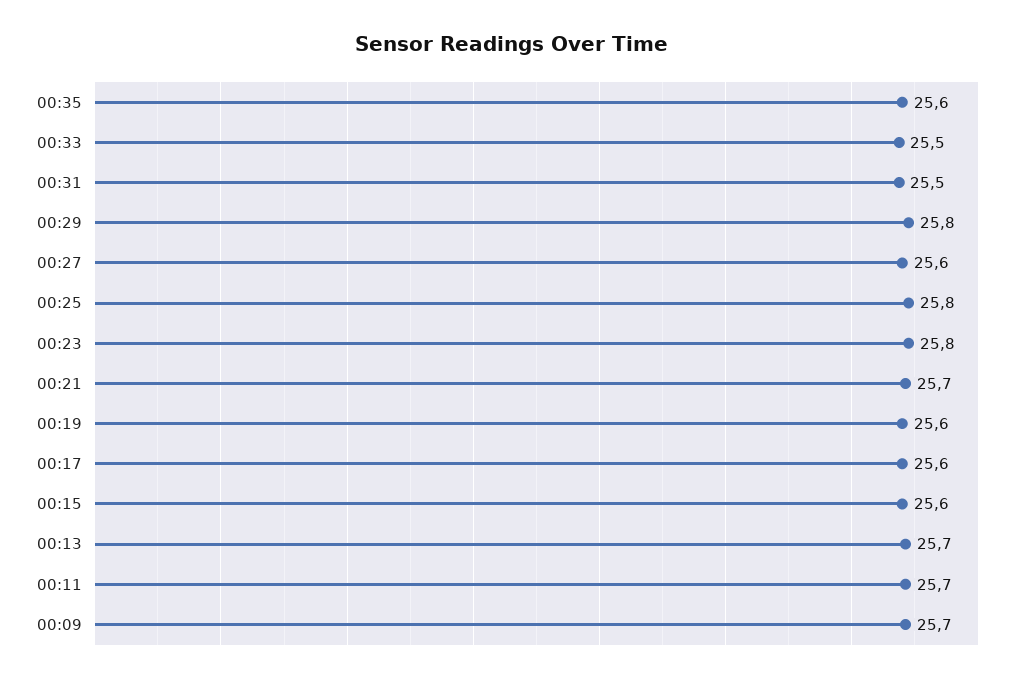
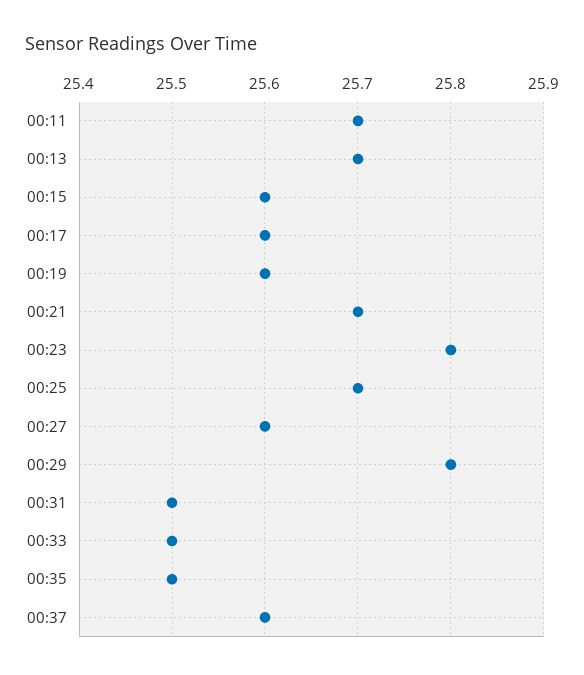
00:35: 25.6 -> 25.5
00:25: 25.8 -> 25.7
00:09: 25.7 -> none
00:37: none -> 25.6

